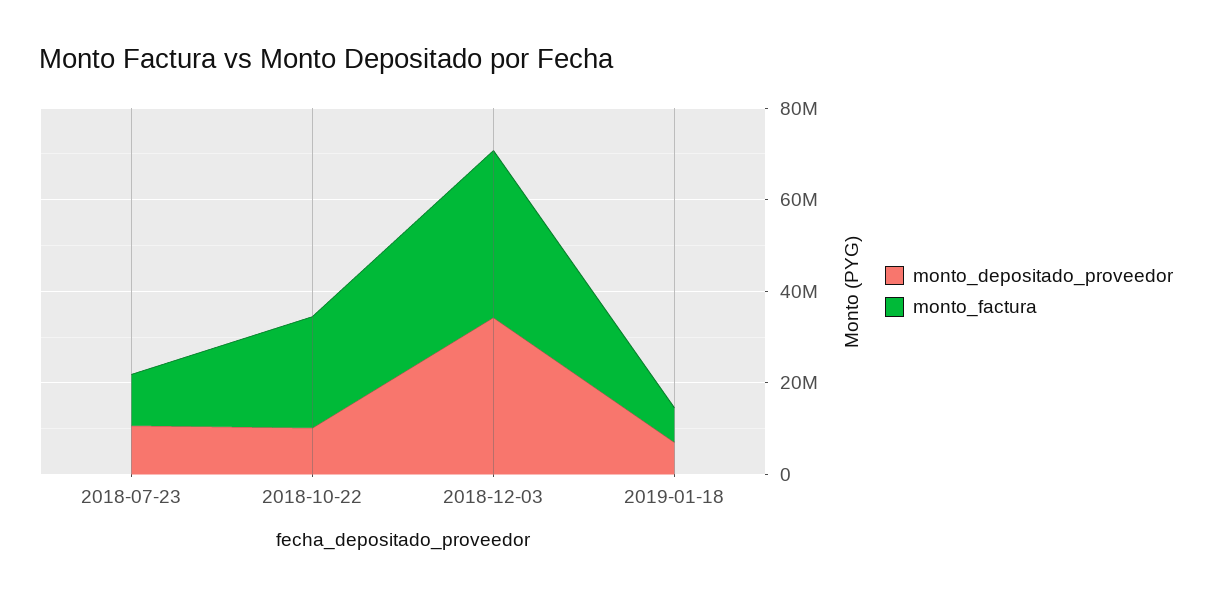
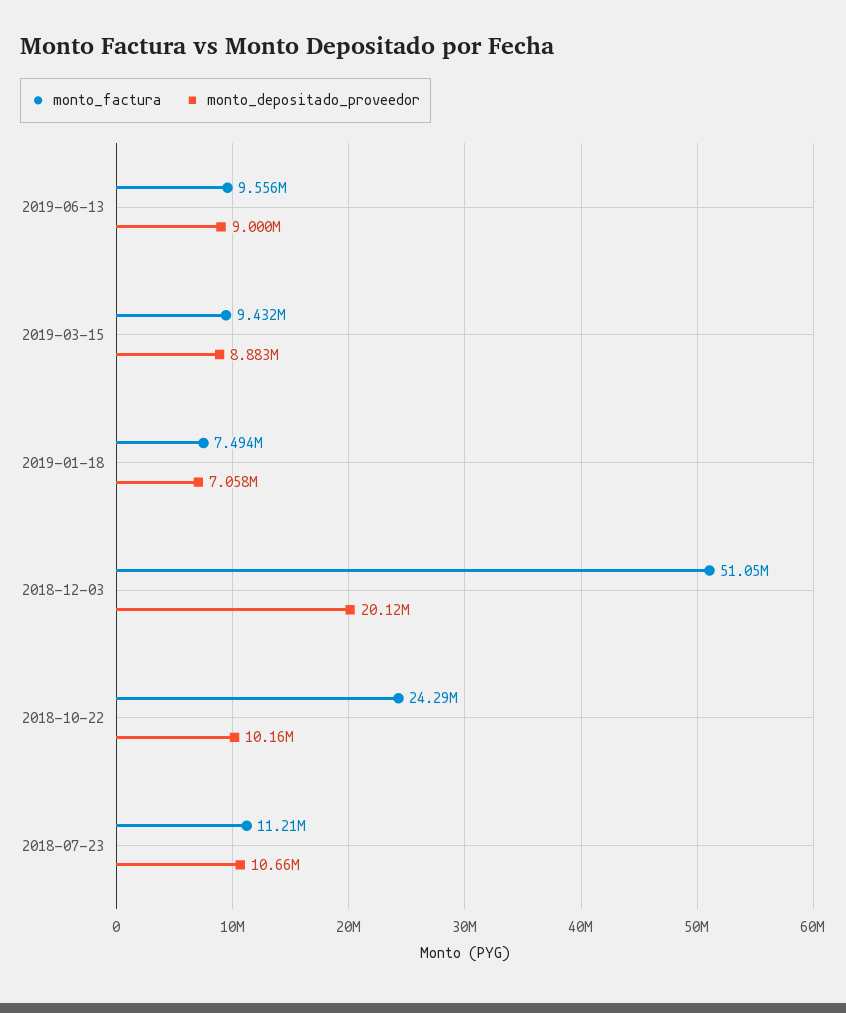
monto_depositado_proveedor, 2018-12-03: 35000000 -> 20120000
monto_factura, 2018-12-03: 35000000 -> 51050000
monto_factura, 2019-06-13: none -> 9556000
monto_depositado_proveedor, 2019-06-13: none -> 9000000
monto_factura, 2019-03-15: none -> 9432000
monto_depositado_proveedor, 2019-03-15: none -> 8883000

